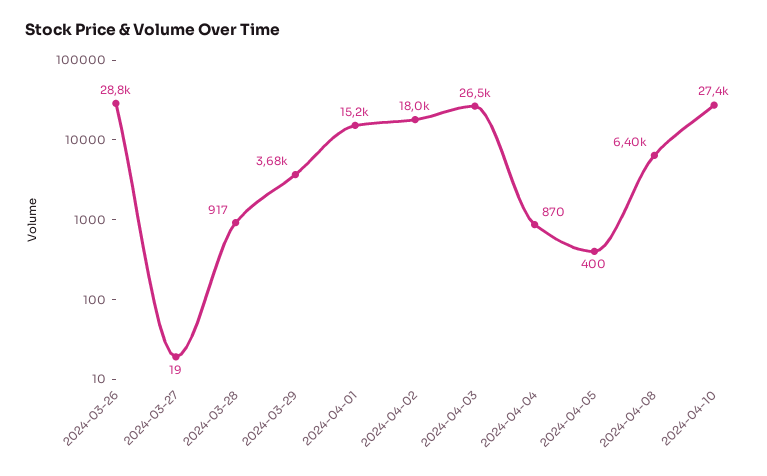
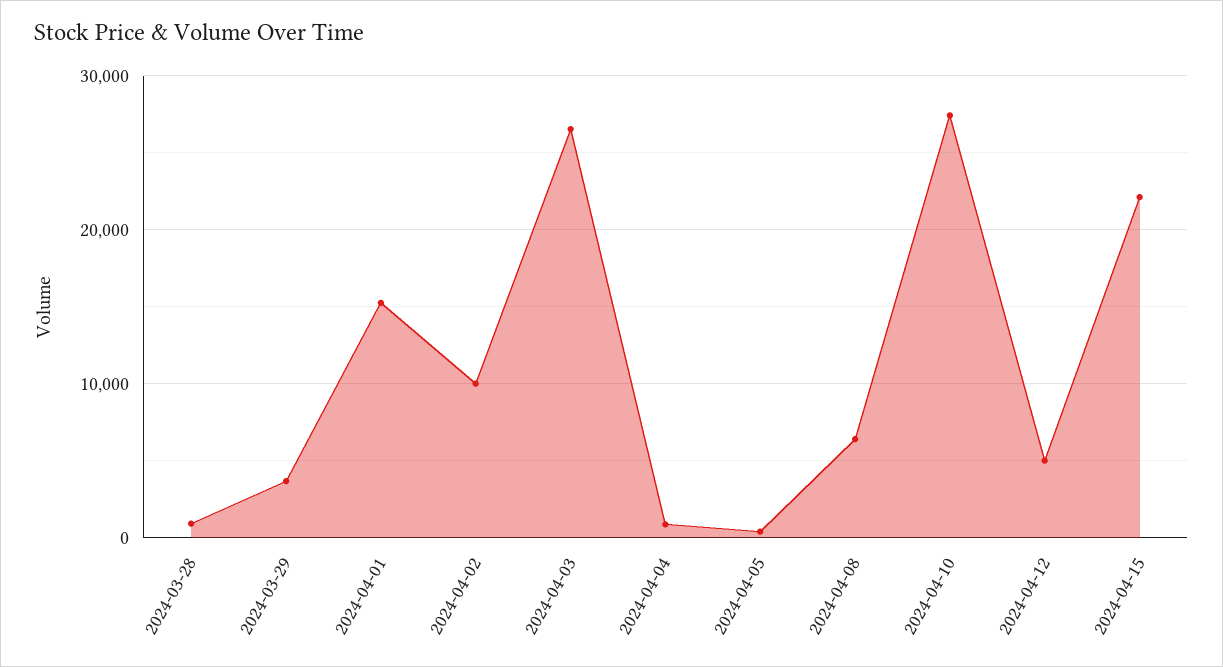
2024-03-26: 28800 -> none
2024-03-27: 19 -> none
2024-04-02: 18000 -> 10000
2024-04-12: none -> 5000
2024-04-15: none -> 22000

